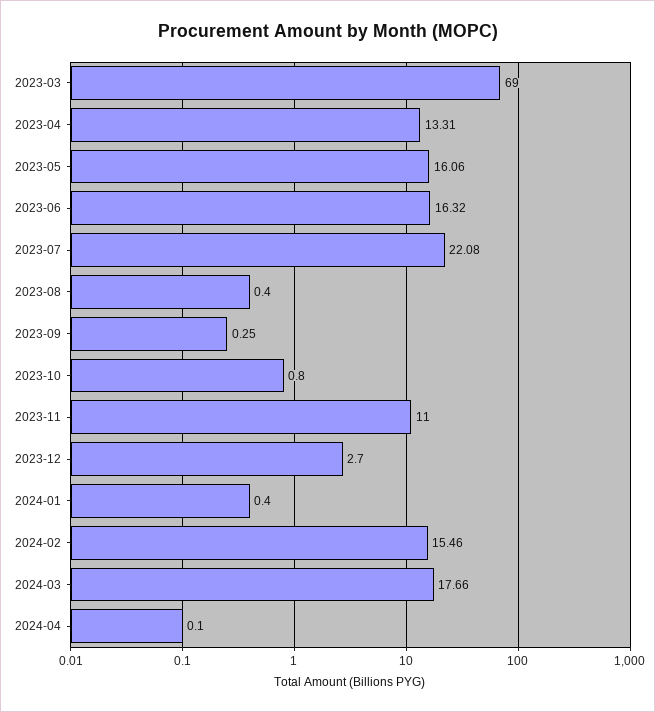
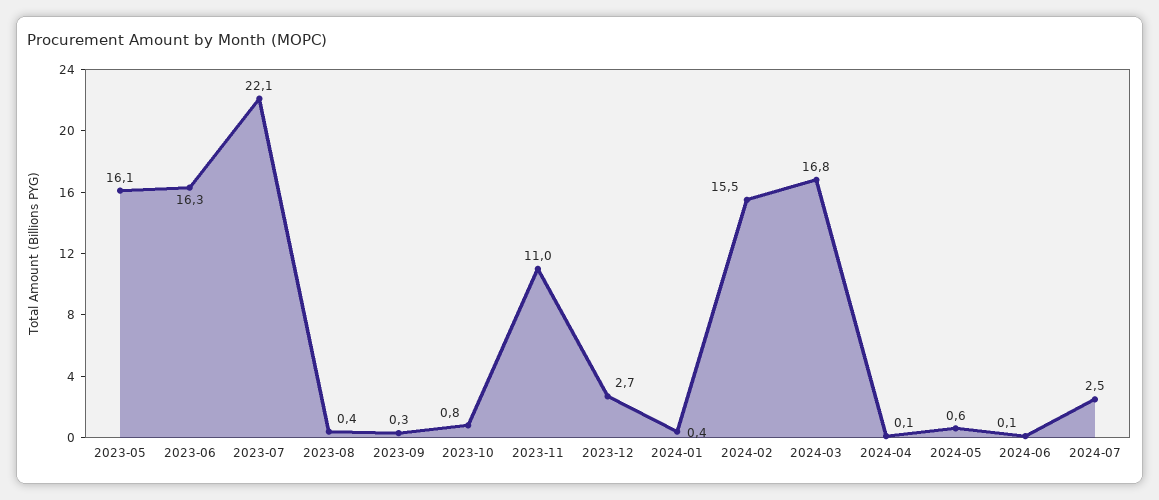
2023-03: 69 -> none
2023-04: 13.31 -> none
2024-03: 17.66 -> 16.8
2024-05: none -> 0.6
2024-06: none -> 0.1
2024-07: none -> 2.5

